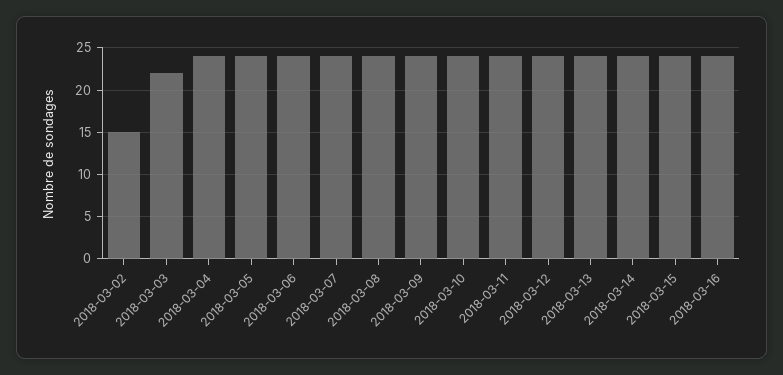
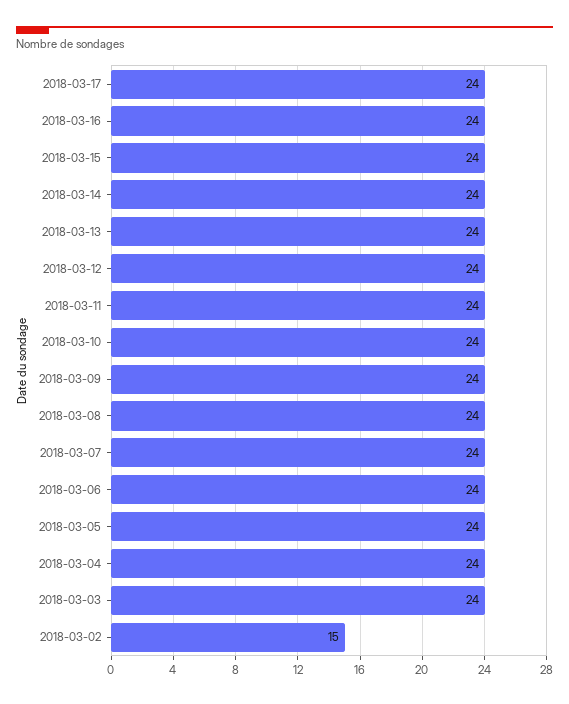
2018-03-03: 22 -> 24
2018-03-17: none -> 24

